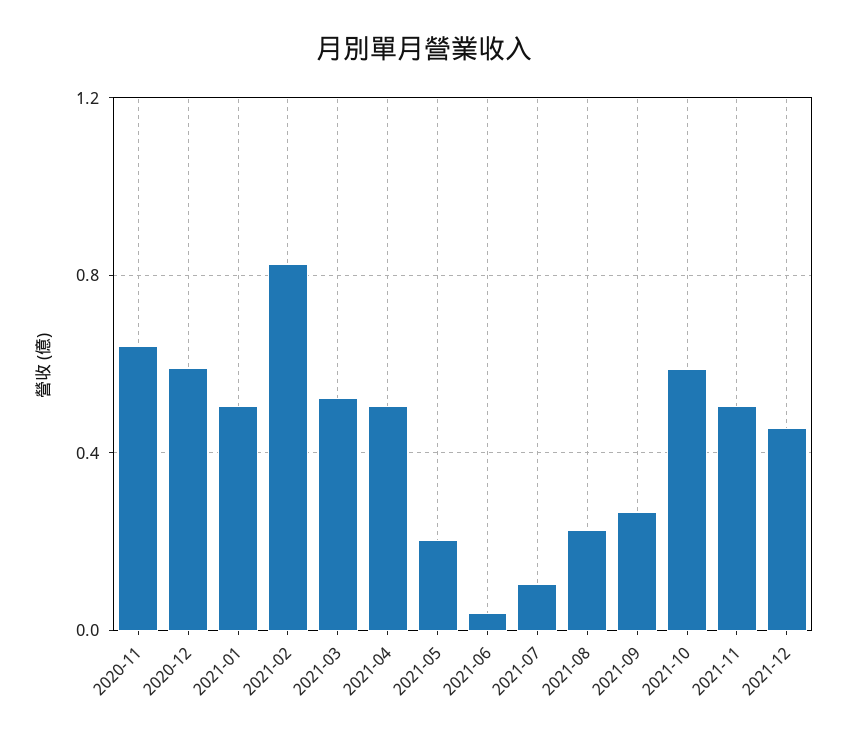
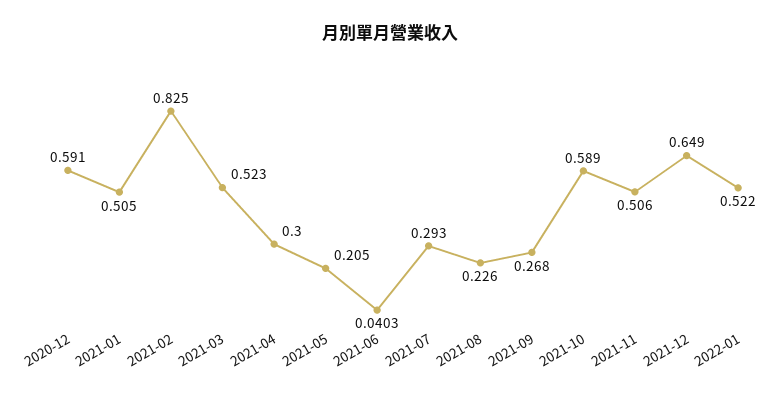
2020-11: 0.65 -> none
2021-04: 0.5 -> 0.3
2021-07: 0.1 -> 0.293
2021-12: 0.45 -> 0.649
2022-01: none -> 0.522

